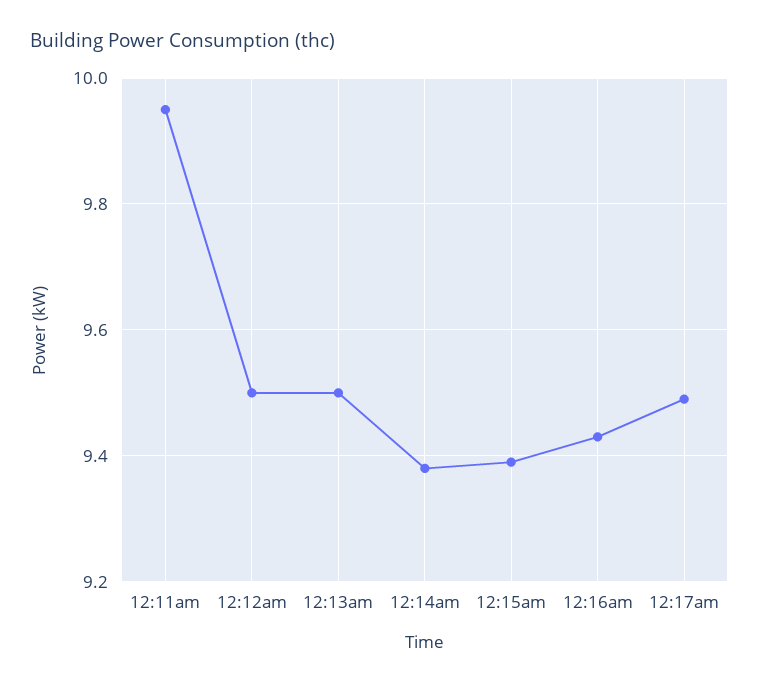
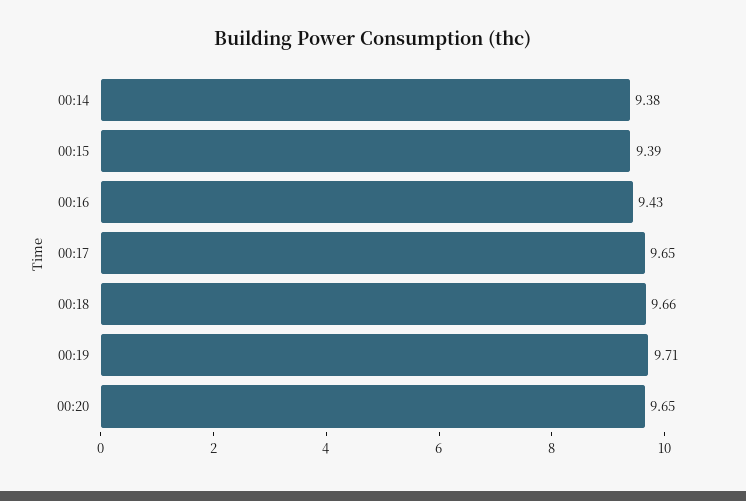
12:11am: 9.95 -> none
12:12am: 9.5 -> none
12:13am: 9.5 -> none
12:17am: 9.5 -> 9.65
00:18: none -> 9.66
00:19: none -> 9.71
00:20: none -> 9.65

